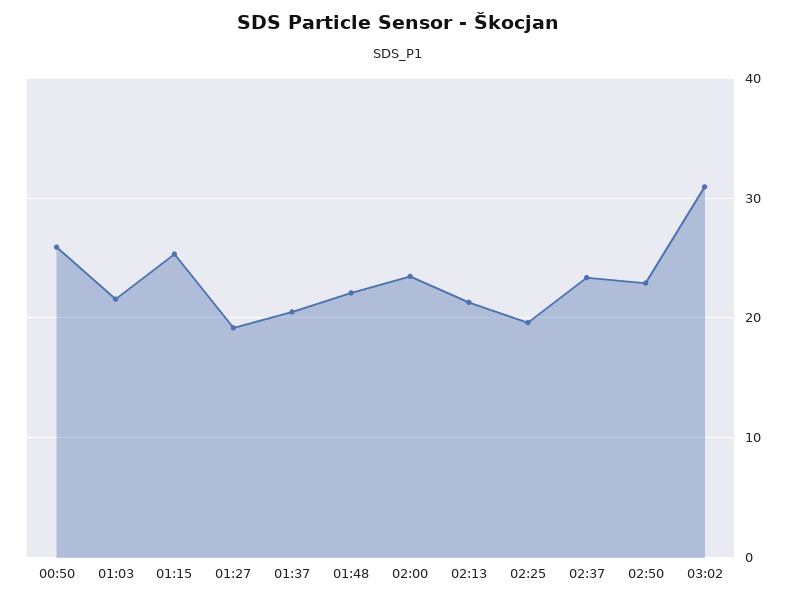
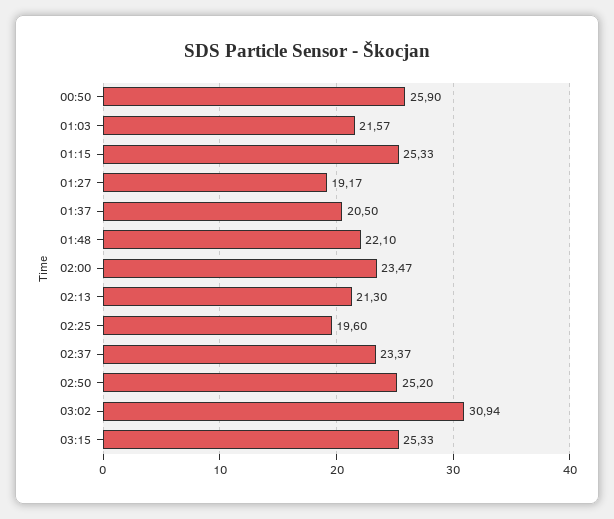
02:50: 23 -> 25.2
03:15: none -> 25.33

